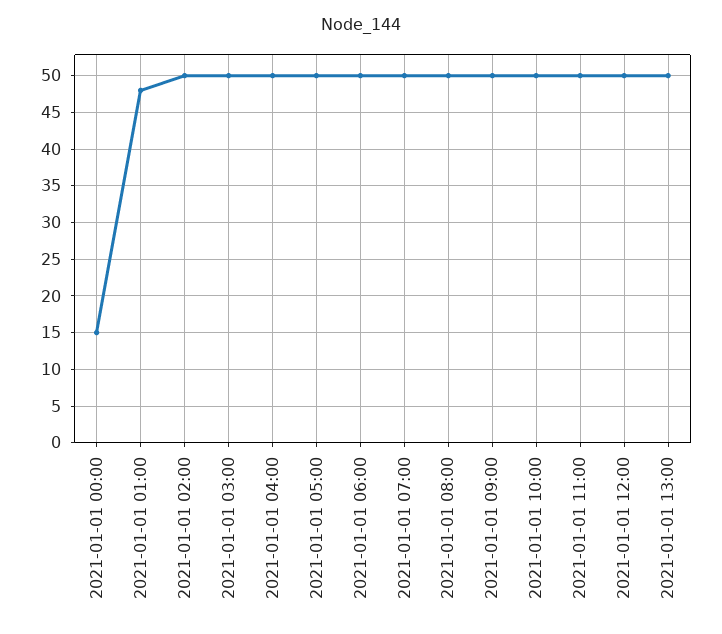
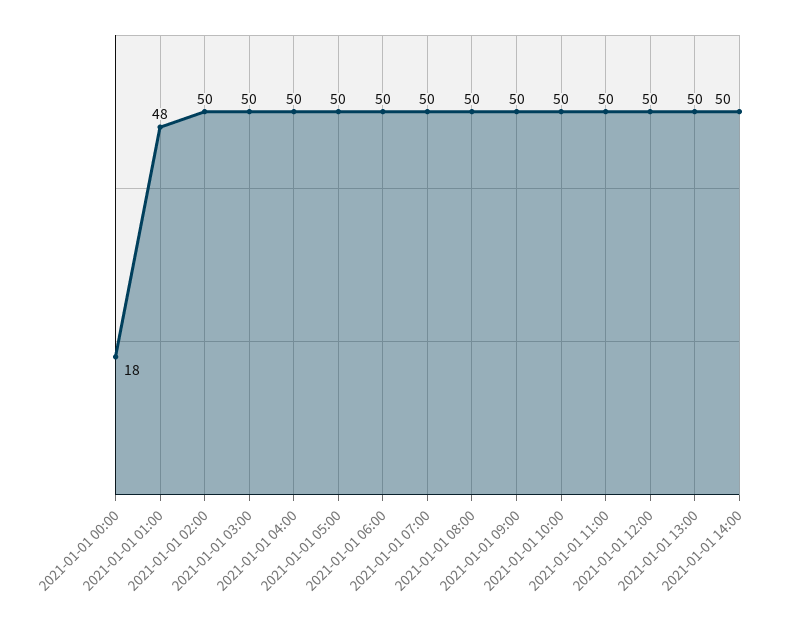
2021-01-01 00:00: 15 -> 18
2021-01-01 14:00: none -> 50

